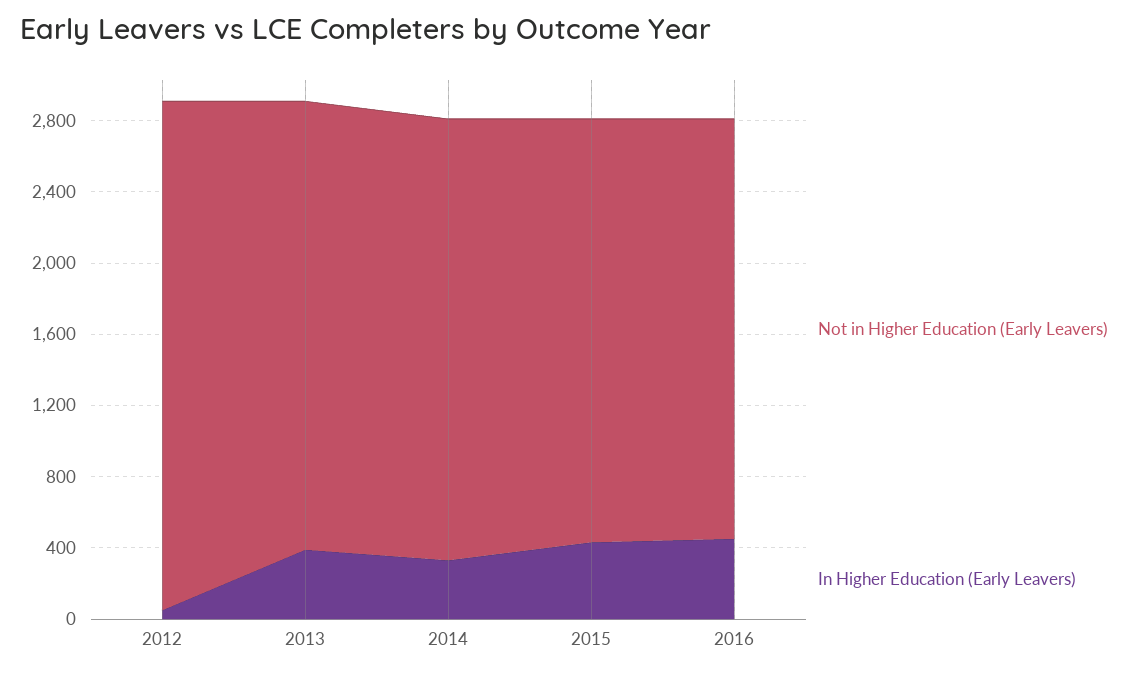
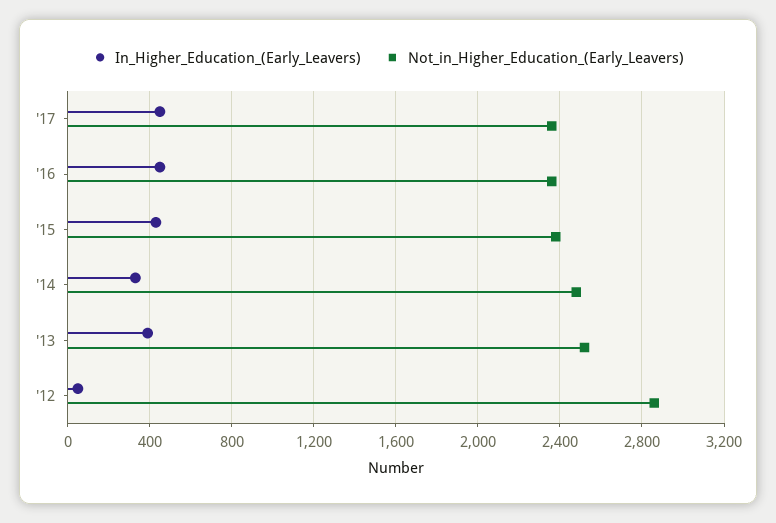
In Higher Education (Early Leavers), '17: none -> 450
Not in Higher Education (Early Leavers), '17: none -> 2350

